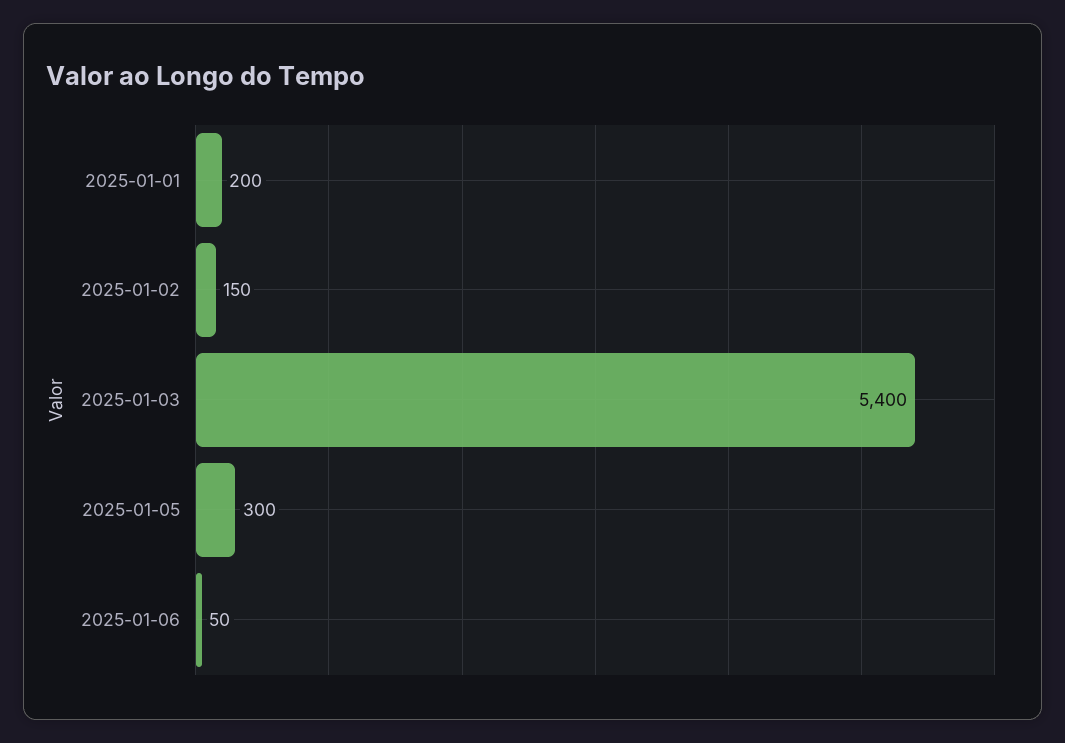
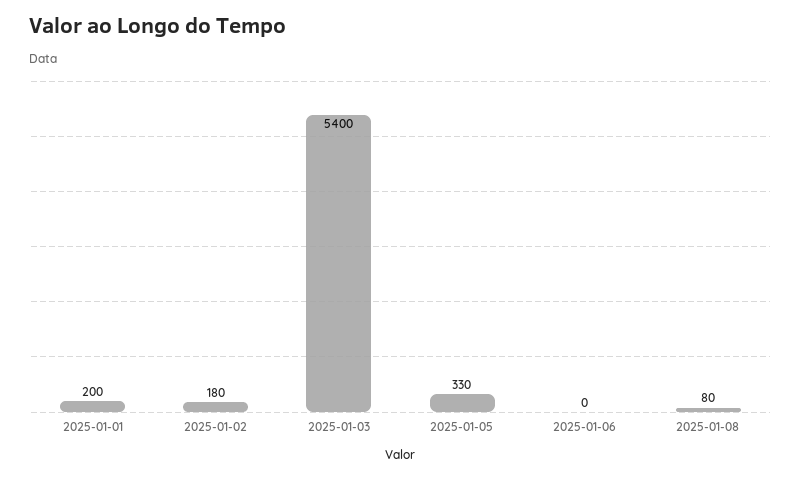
2025-01-02: 150 -> 180
2025-01-05: 300 -> 330
2025-01-06: 50 -> 0
2025-01-08: none -> 80

